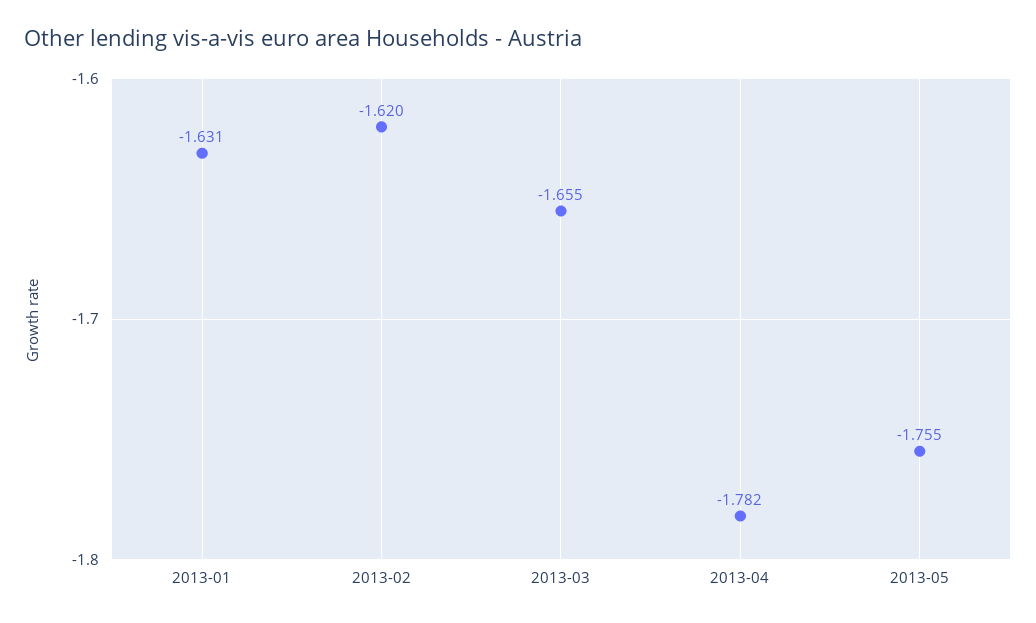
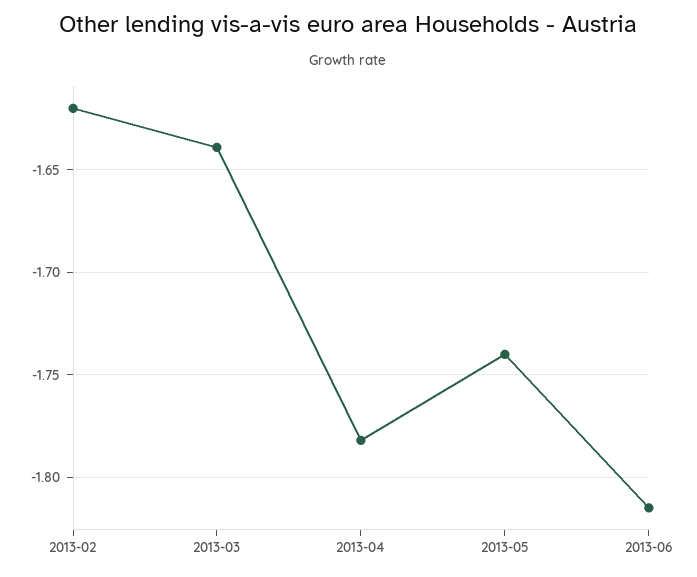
2013-01: -1.631 -> none
2013-03: -1.655 -> -1.64
2013-05: -1.755 -> -1.74
2013-06: none -> -1.815

